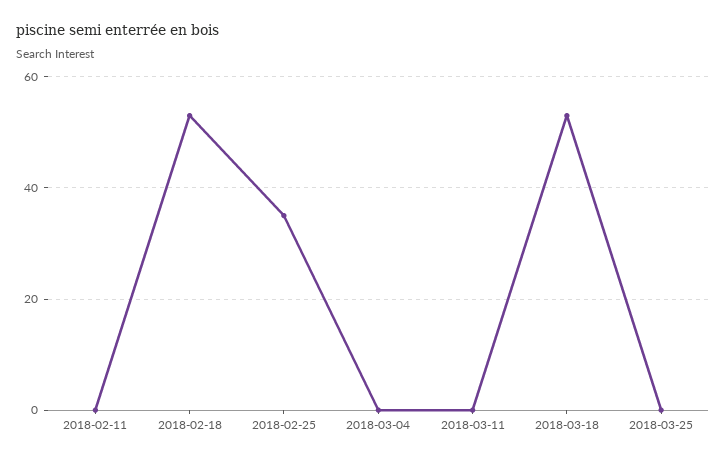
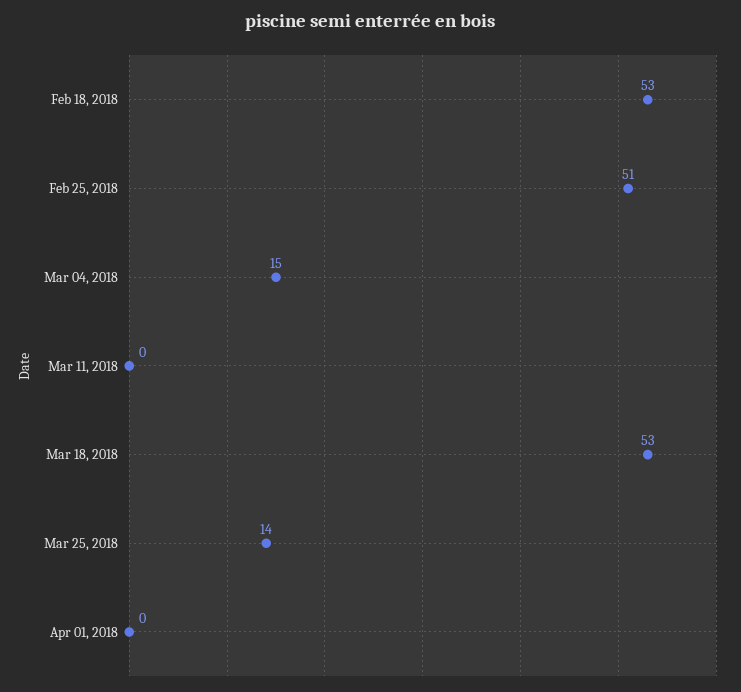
2018-02-11: 0 -> none
2018-02-25: 35 -> 51
2018-03-04: 0 -> 15
2018-03-25: 0 -> 14
Apr 01, 2018: none -> 0

